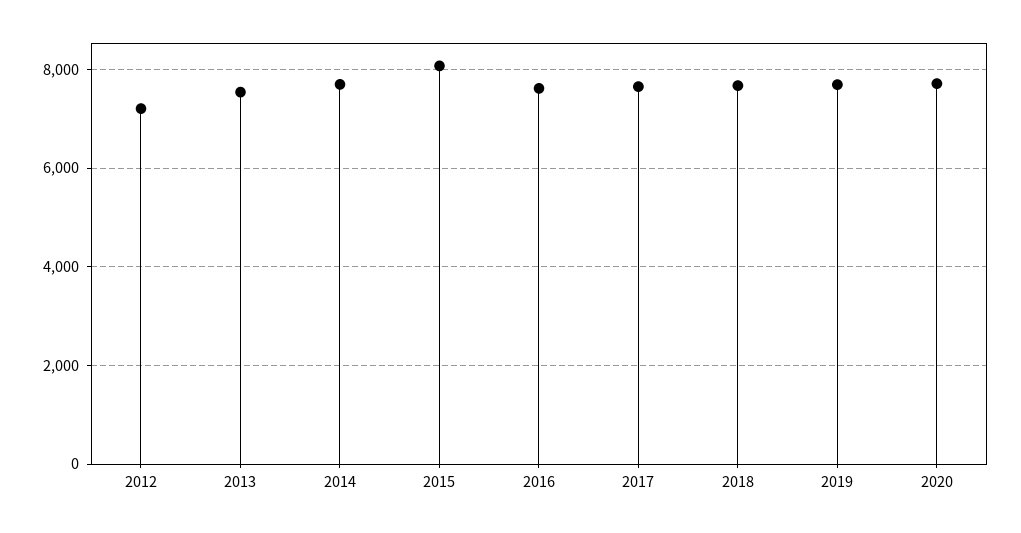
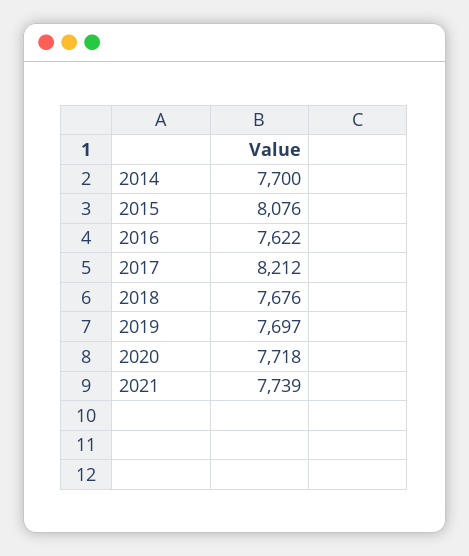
2012: 7200 -> none
2013: 7600 -> none
2017: 7600 -> 8212
2021: none -> 7739

